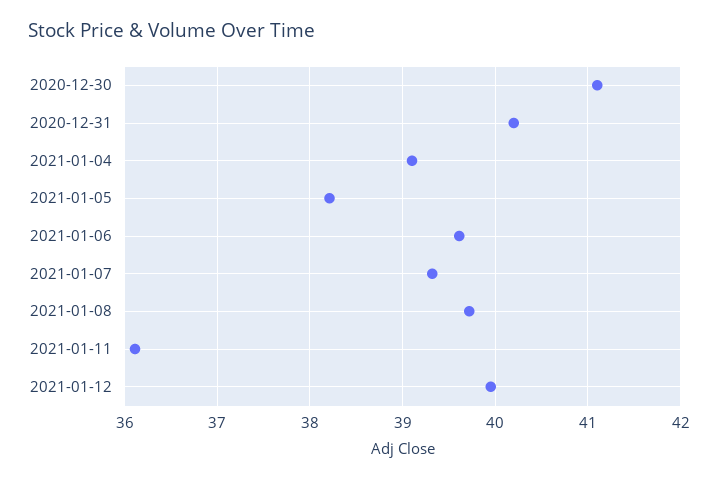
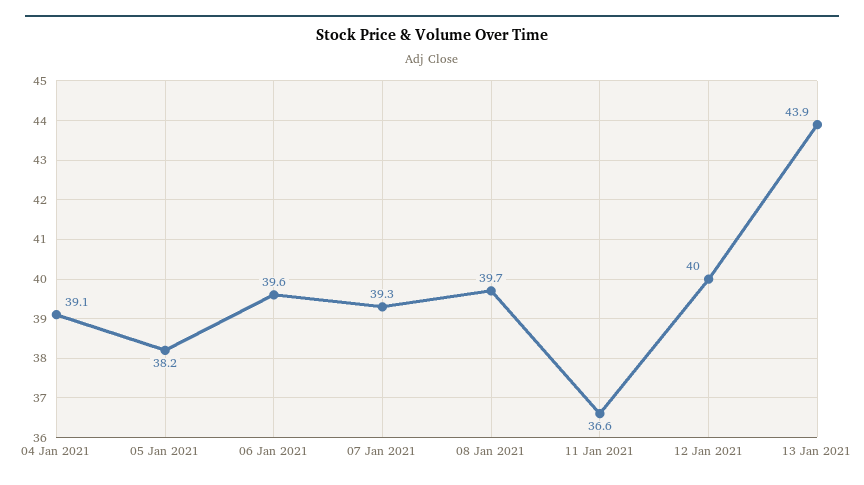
2020-12-30: 41.1 -> none
2020-12-31: 40.2 -> none
2021-01-11: 36.1 -> 36.6
13 Jan 2021: none -> 43.9

